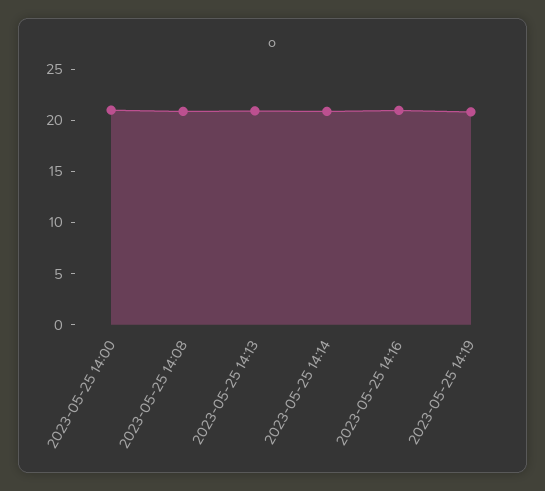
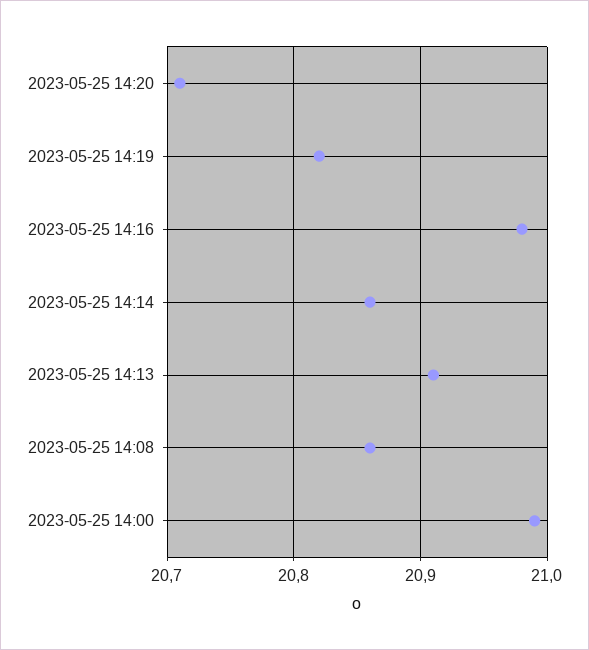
2023-05-25 14:20: none -> 20.71

